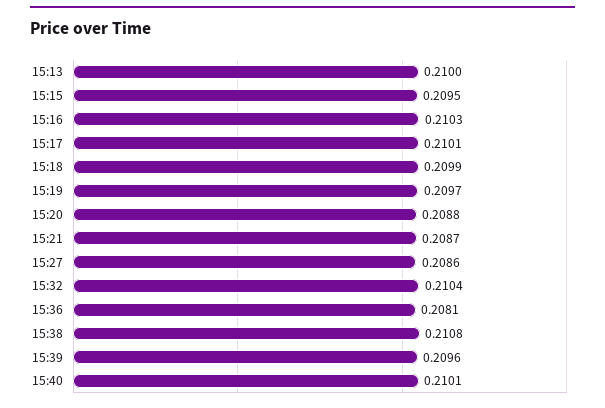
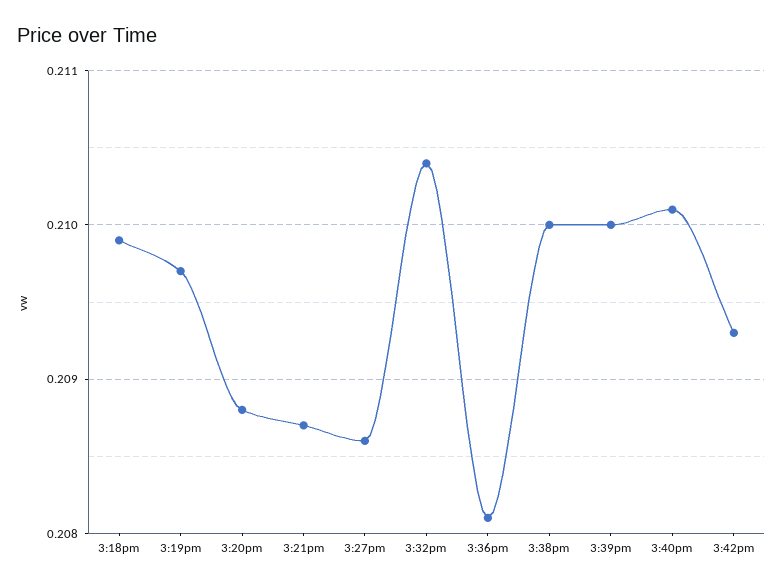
15:13: 0.21 -> none
15:15: 0.2095 -> none
15:16: 0.2103 -> none
15:17: 0.2101 -> none
15:38: 0.2108 -> 0.21
15:39: 0.2096 -> 0.21
3:42pm: none -> 0.2093

